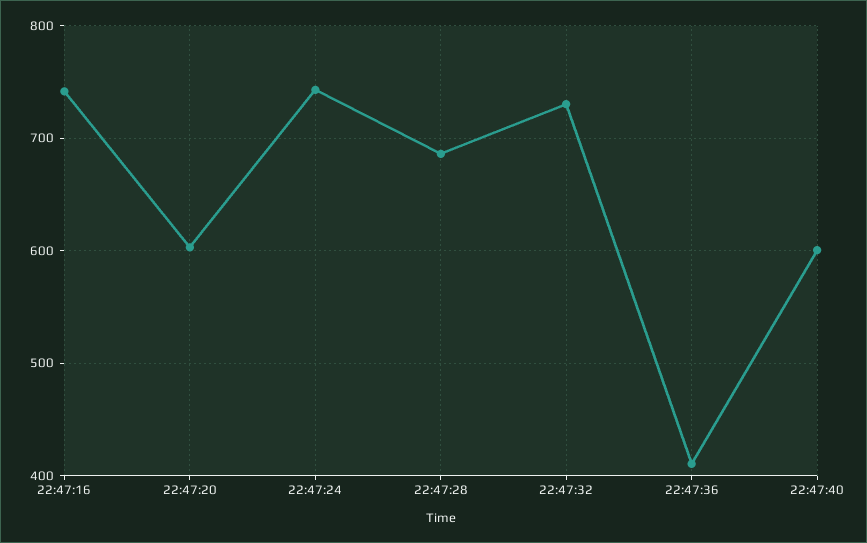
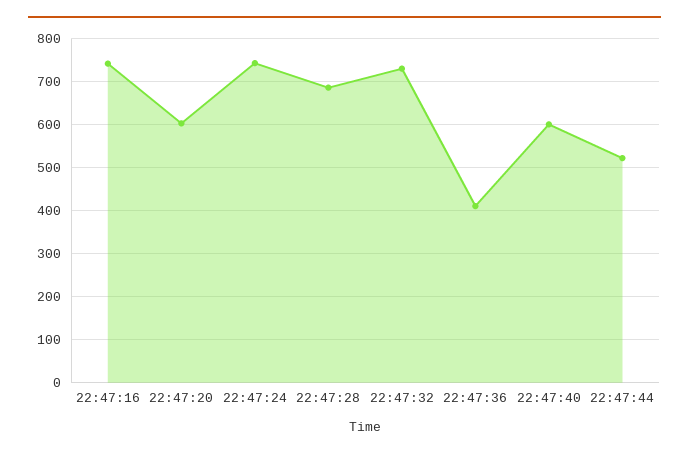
22:47:44: none -> 520

